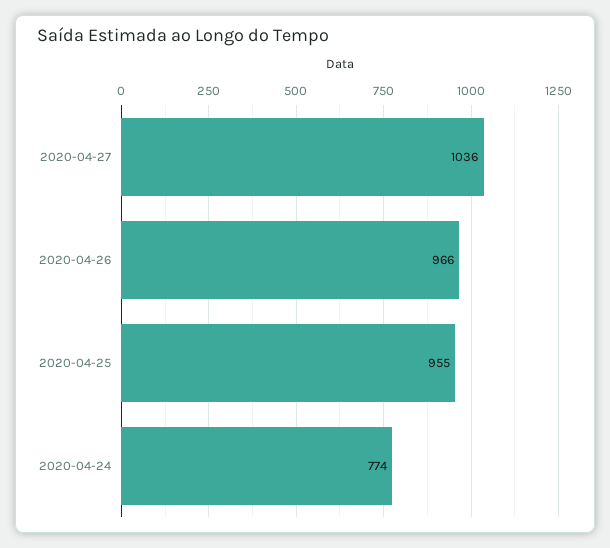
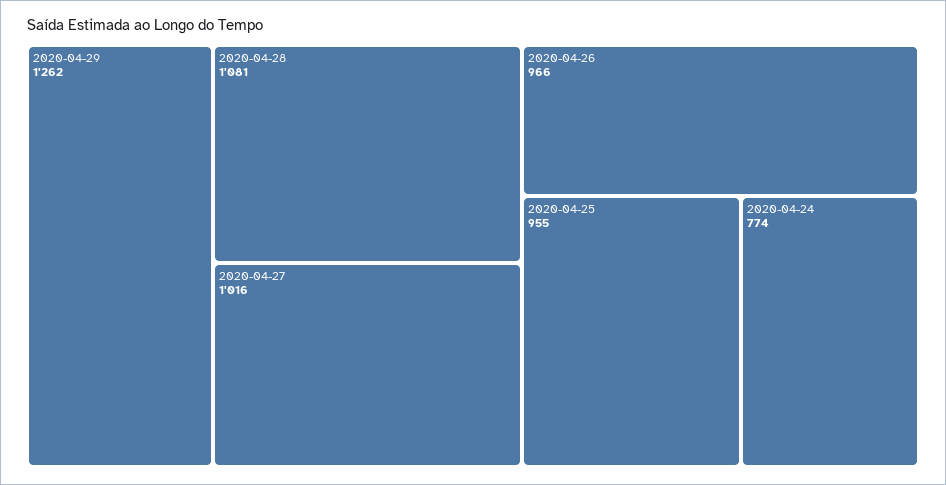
2020-04-27: 1036 -> 1016
2020-04-29: none -> 1262
2020-04-28: none -> 1081

